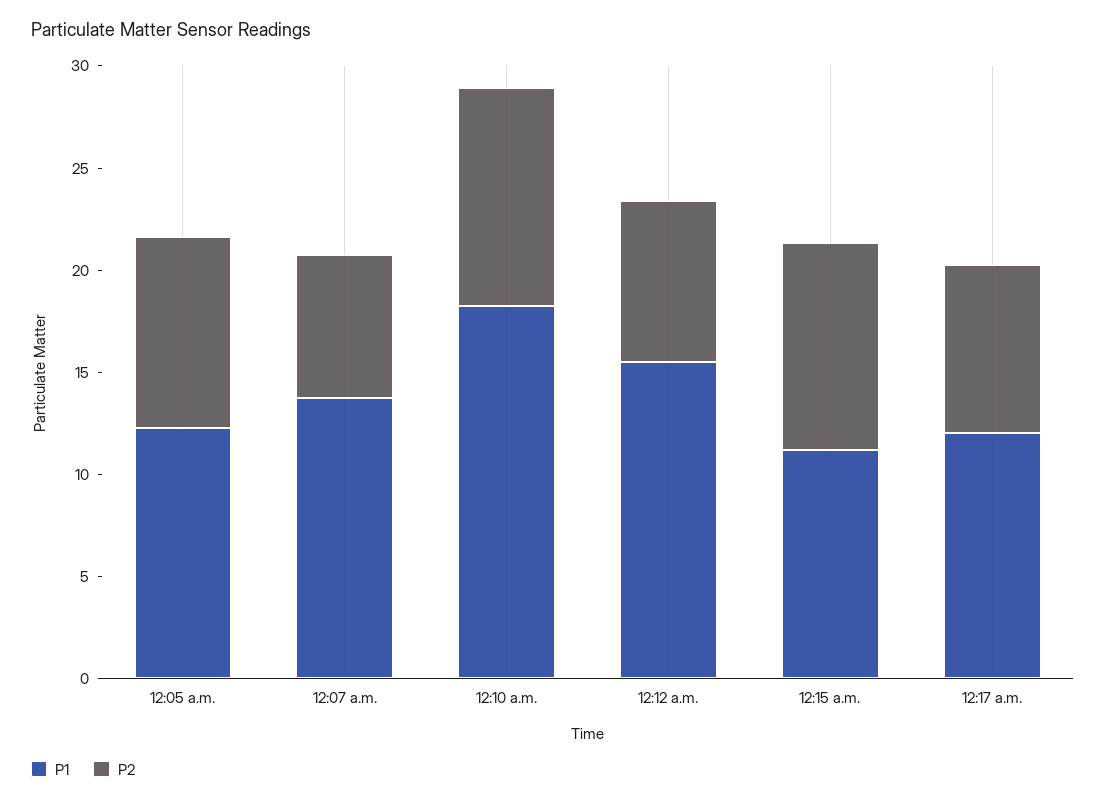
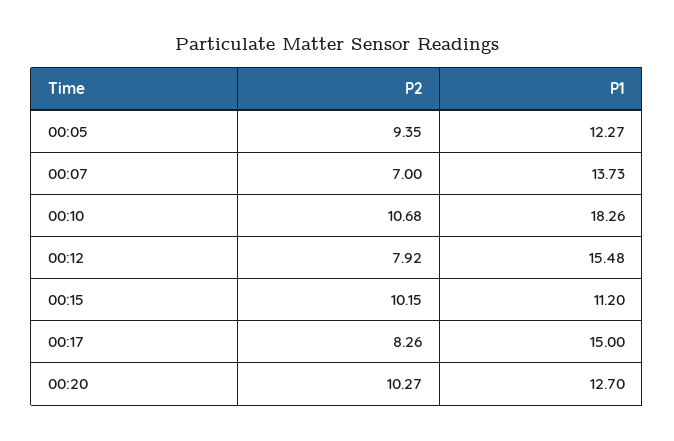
P1, 12:17 a.m.: 12 -> 15
P2, 00:20: none -> 10.27
P1, 00:20: none -> 12.7

